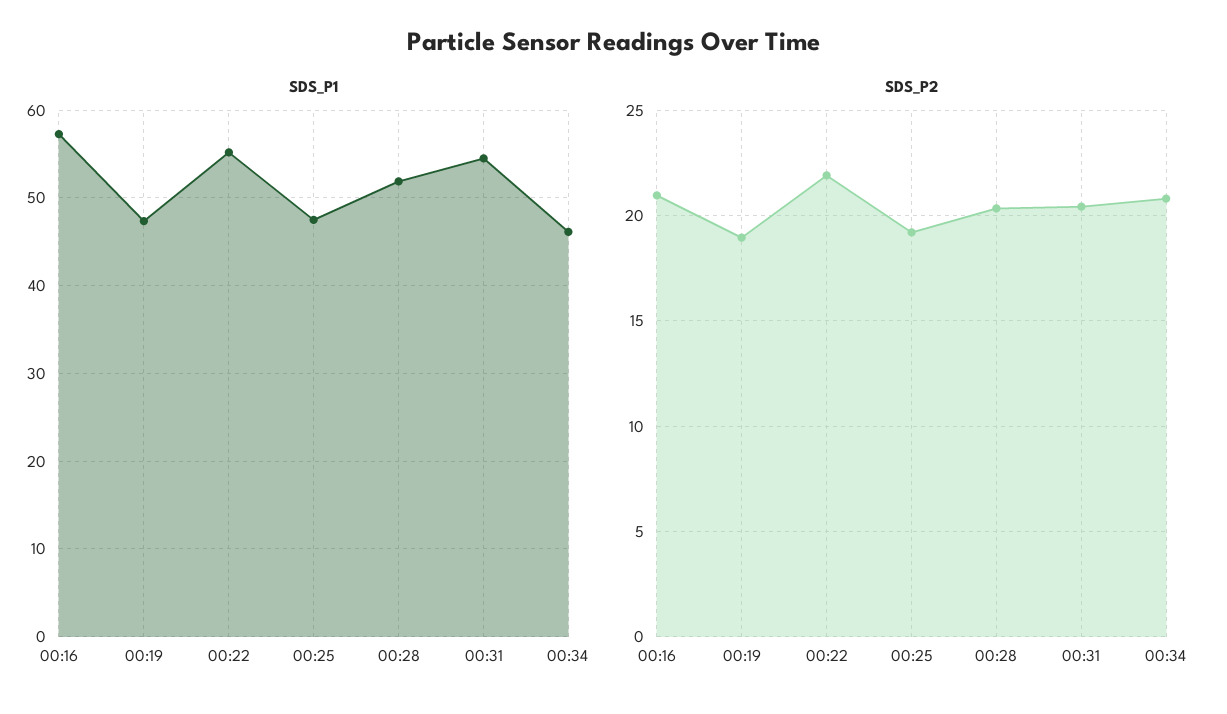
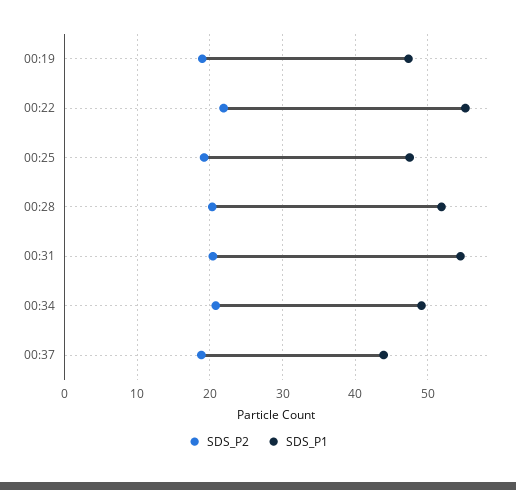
SDS_P1, 00:16: 57 -> none
SDS_P1, 00:34: 46 -> 49
SDS_P2, 00:16: 21 -> none
SDS_P2, 00:37: none -> 19
SDS_P1, 00:37: none -> 44

